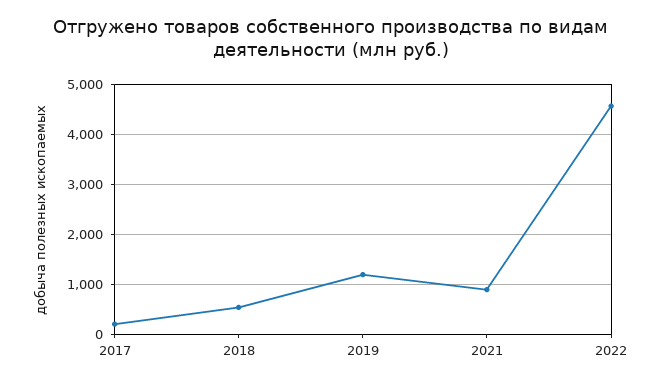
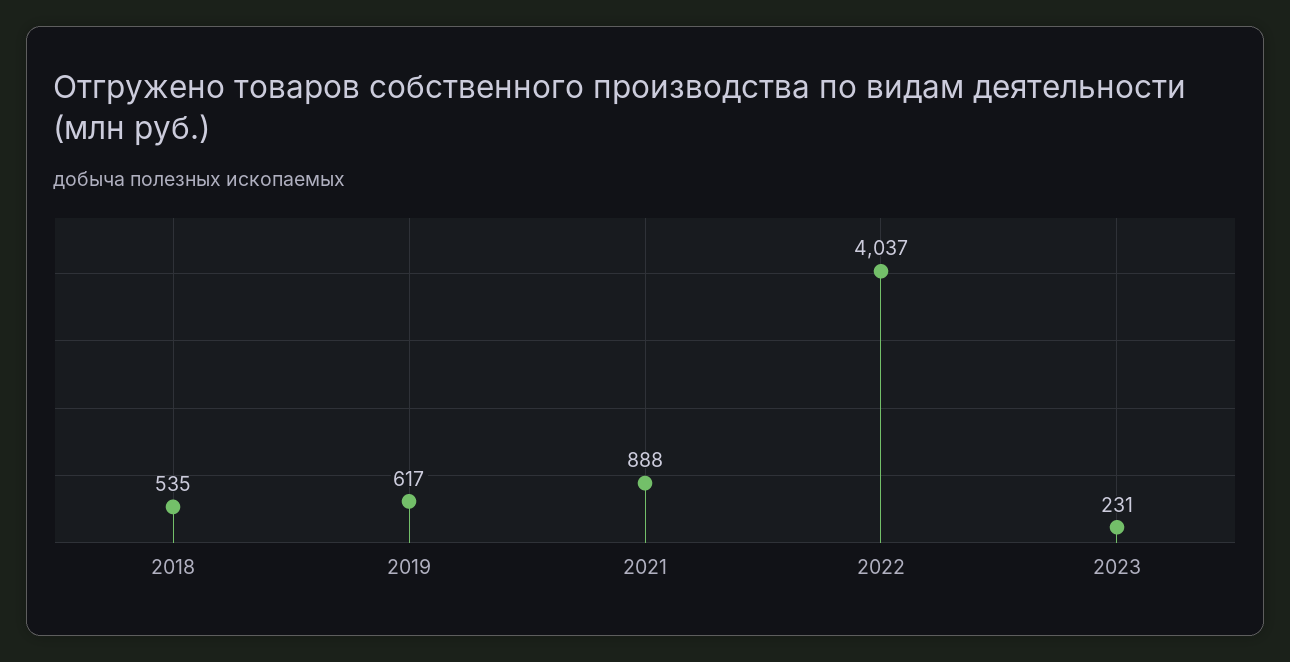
2017: 200 -> none
2019: 1200 -> 617
2022: 4600 -> 4037
2023: none -> 231

